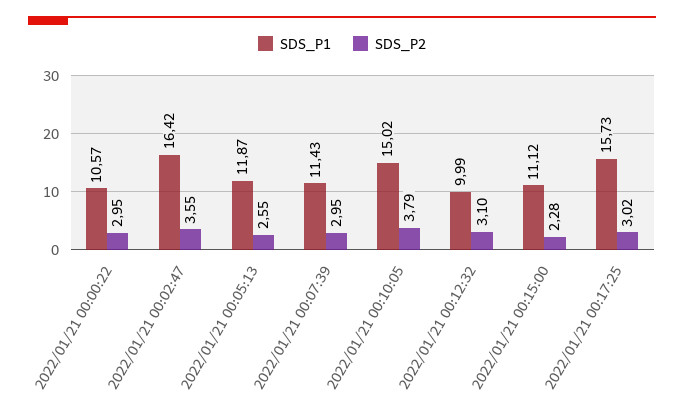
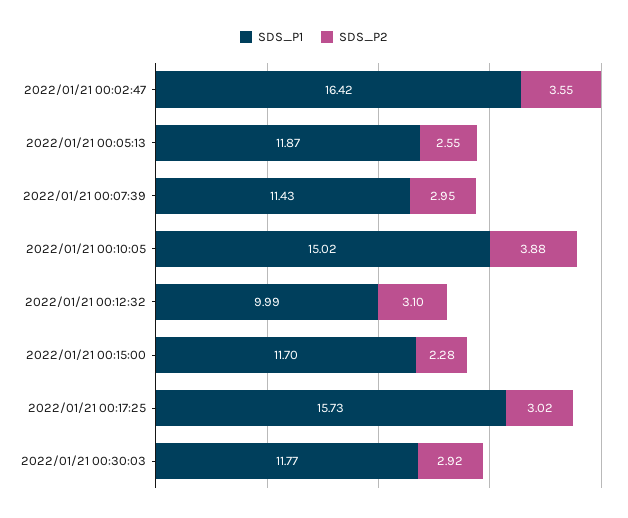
SDS_P1, 2022/01/21 00:00:22: 10.57 -> none
SDS_P2, 2022/01/21 00:00:22: 2.95 -> none
SDS_P2, 2022/01/21 00:10:05: 3.79 -> 3.88
SDS_P1, 2022/01/21 00:15:00: 11.12 -> 11.7
SDS_P1, 2022/01/21 00:30:03: none -> 11.77
SDS_P2, 2022/01/21 00:30:03: none -> 2.92

